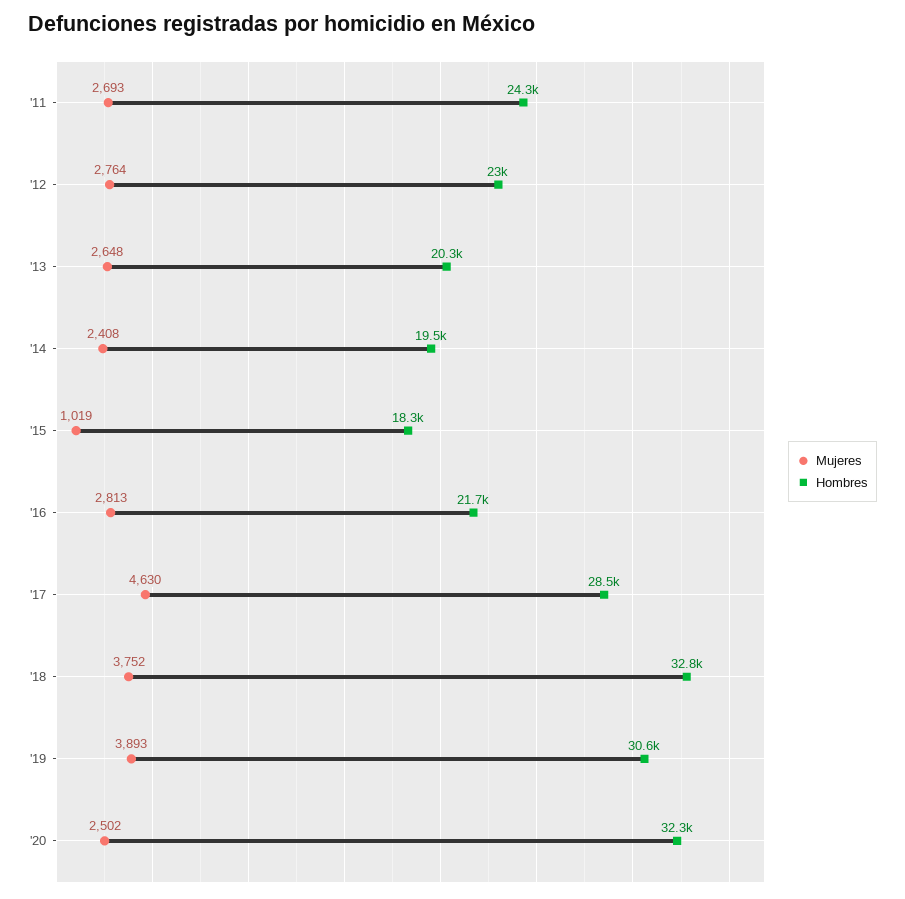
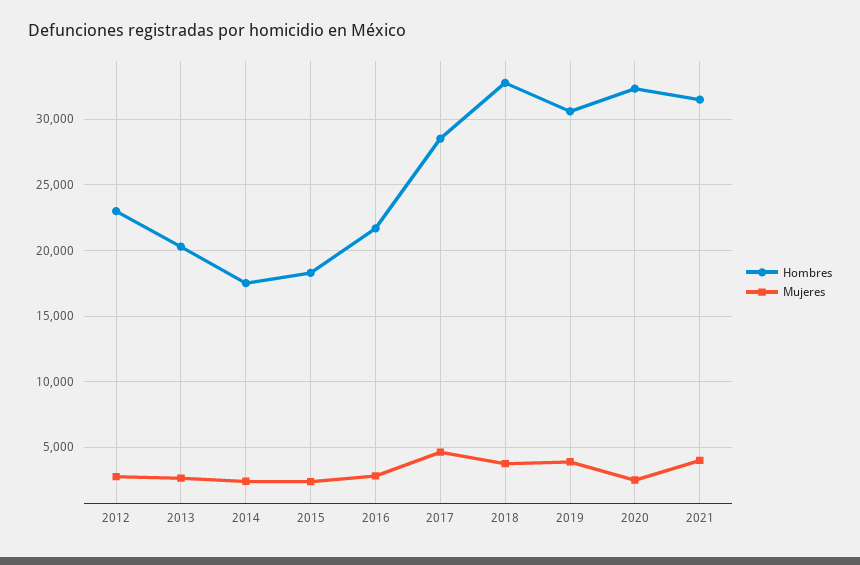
Mujeres, '11: 2693 -> none
Hombres, '11: 24300 -> none
Hombres, '14: 19500 -> 17500
Mujeres, '15: 1019 -> 2500
Hombres, 2021: none -> 31500
Mujeres, 2021: none -> 4000

